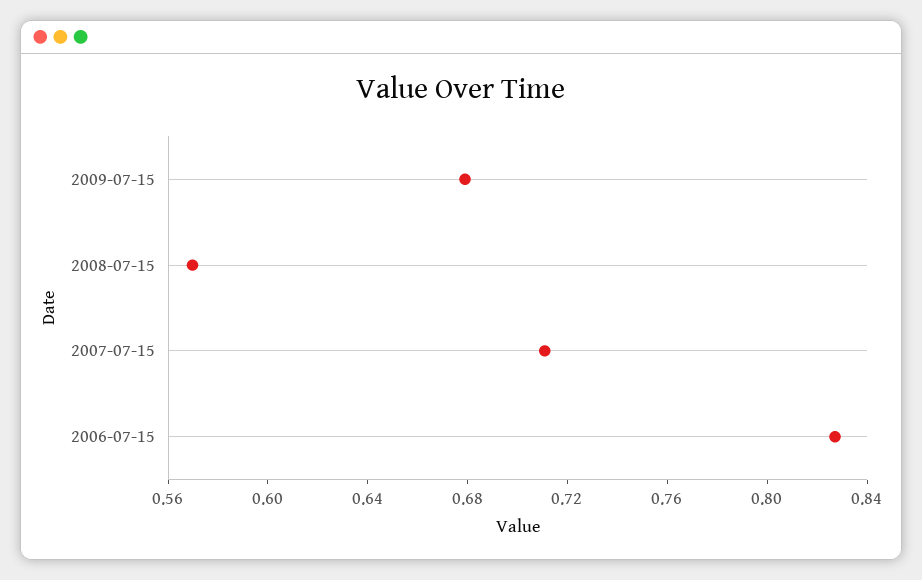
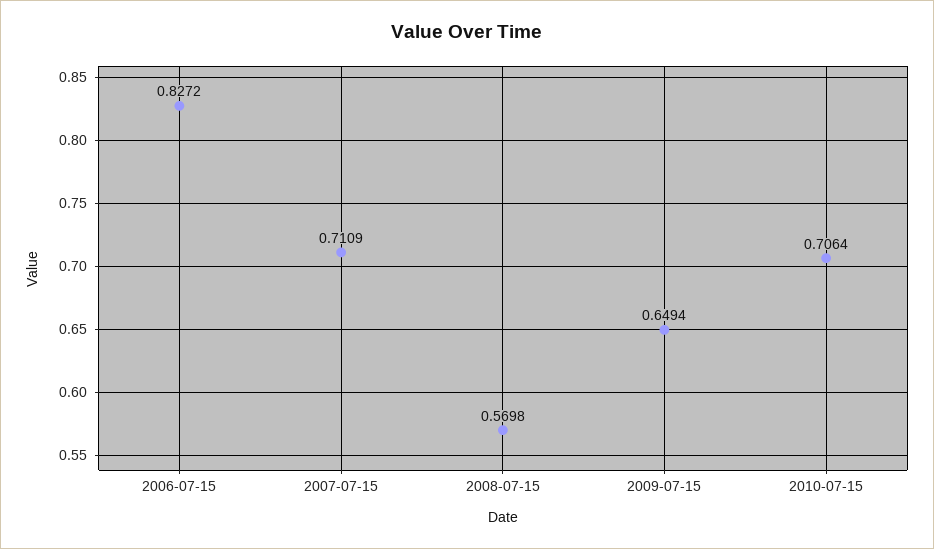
2009-07-15: 0.68 -> 0.6494
2010-07-15: none -> 0.7064

